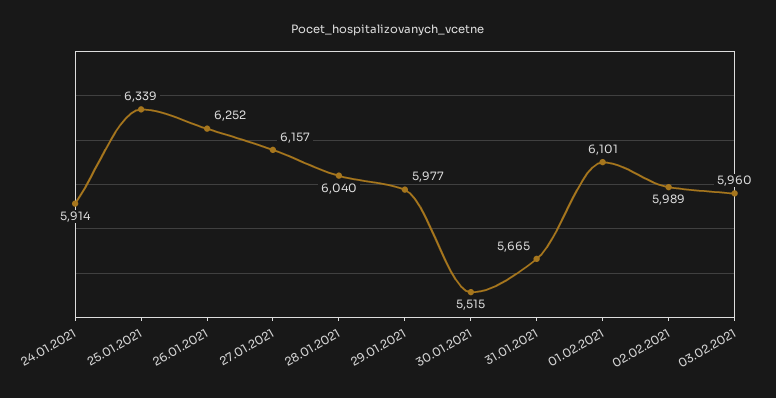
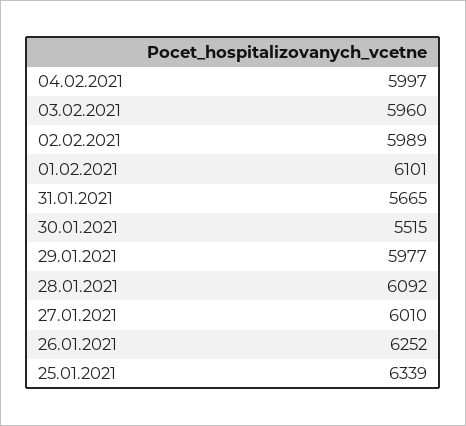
24.01.2021: 5914 -> none
27.01.2021: 6157 -> 6010
28.01.2021: 6040 -> 6092
04.02.2021: none -> 5997

